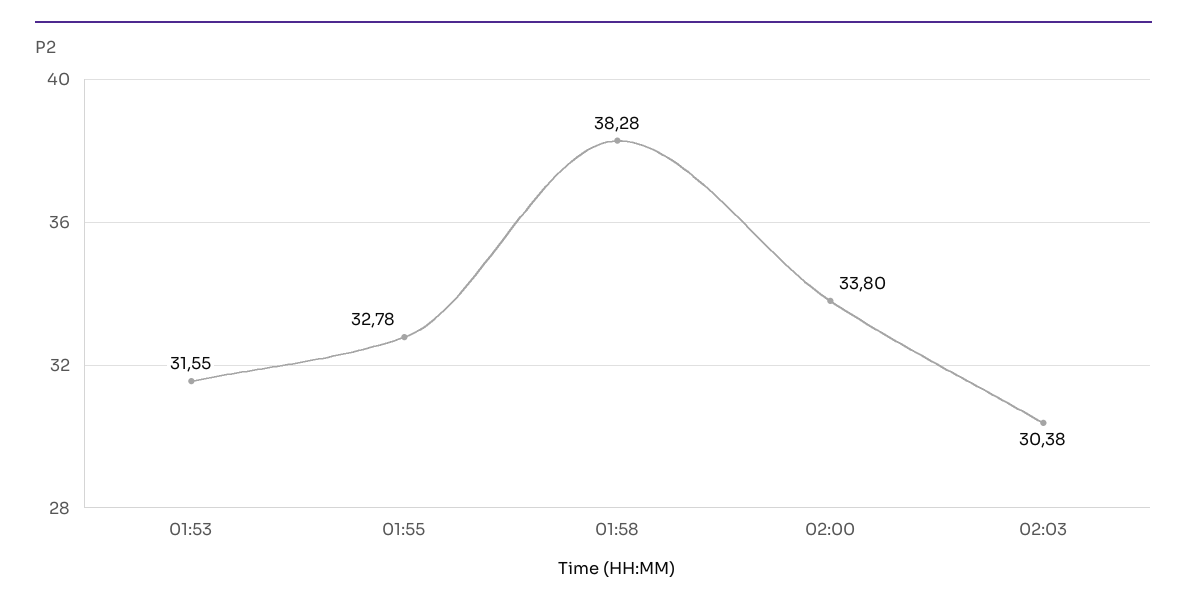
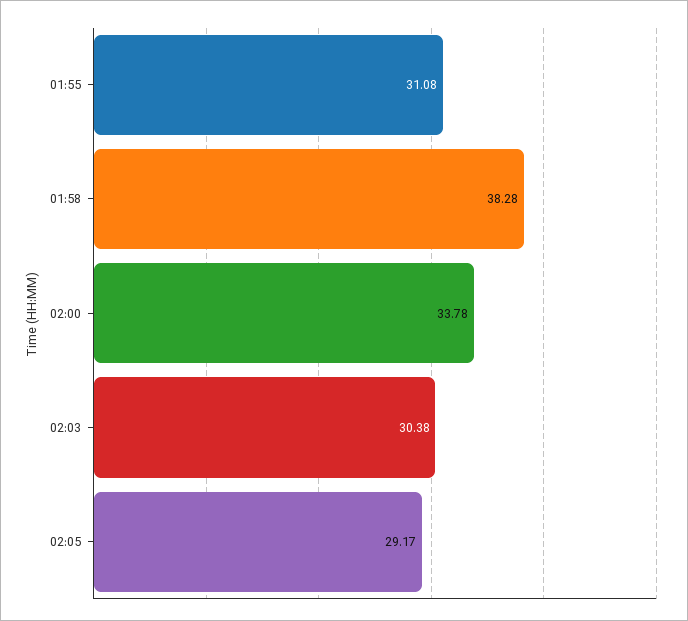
01:53: 31.55 -> none
01:55: 32.78 -> 31.08
02:00: 33.8 -> 33.78
02:05: none -> 29.17

